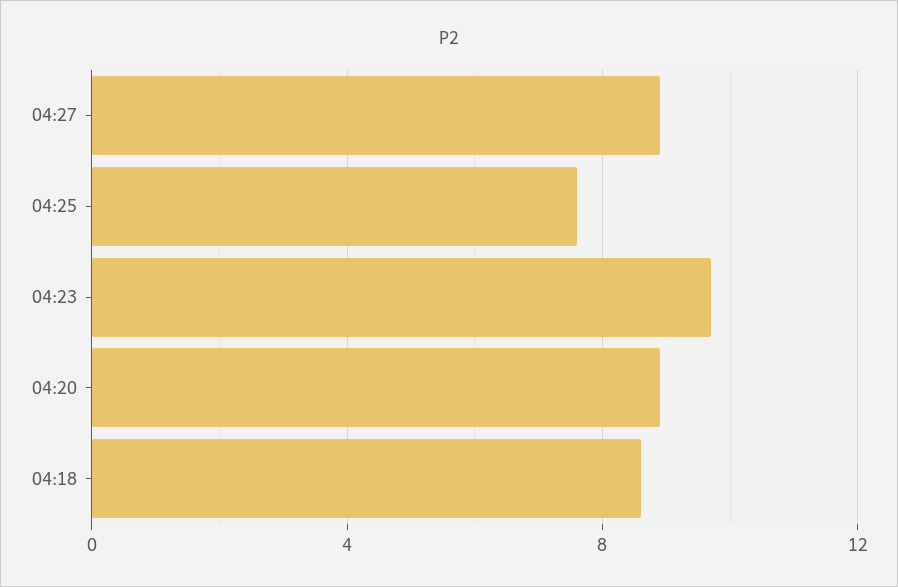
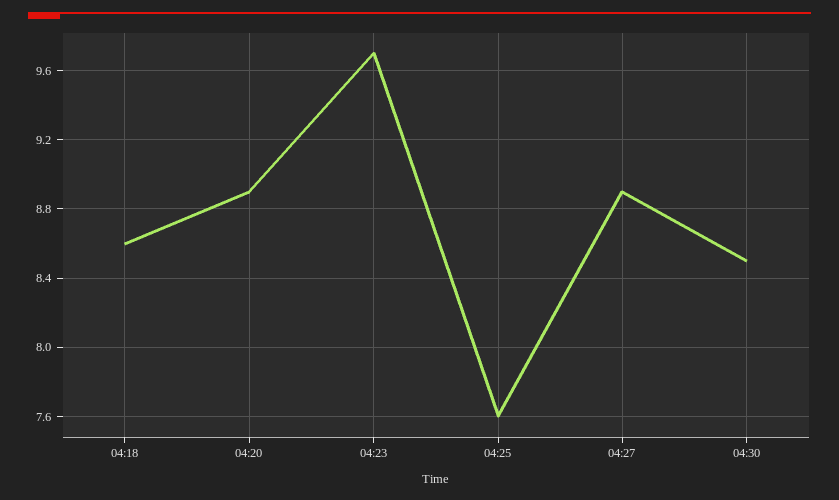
04:30: none -> 8.5

